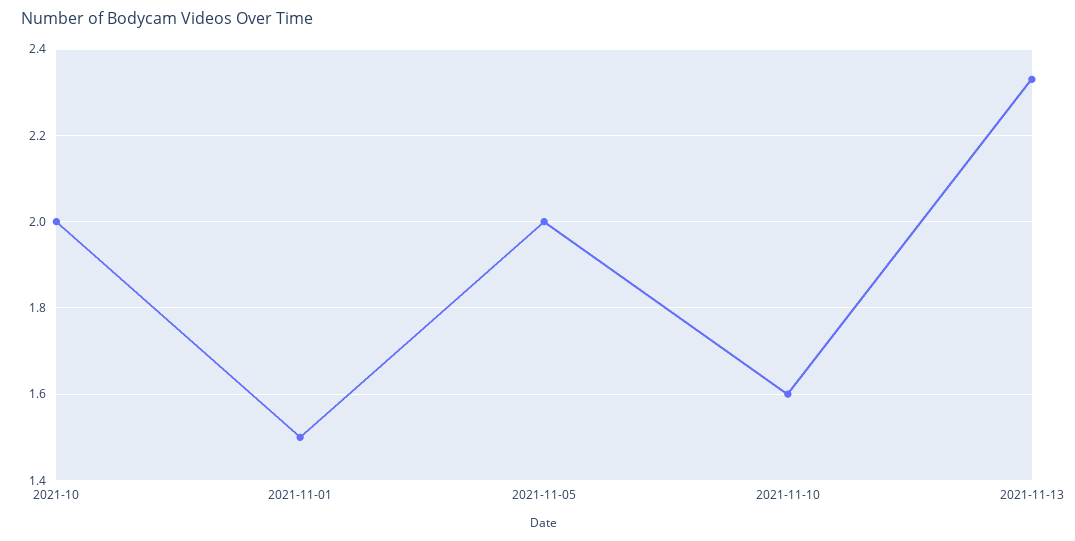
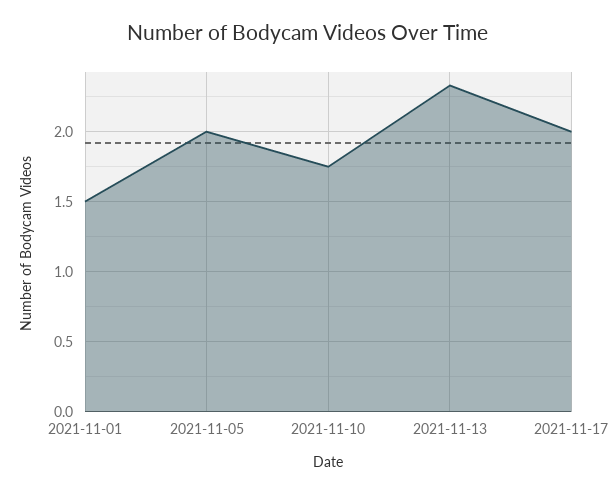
2021-10: 2 -> none
2021-11-10: 1.6 -> 1.75
2021-11-17: none -> 2

